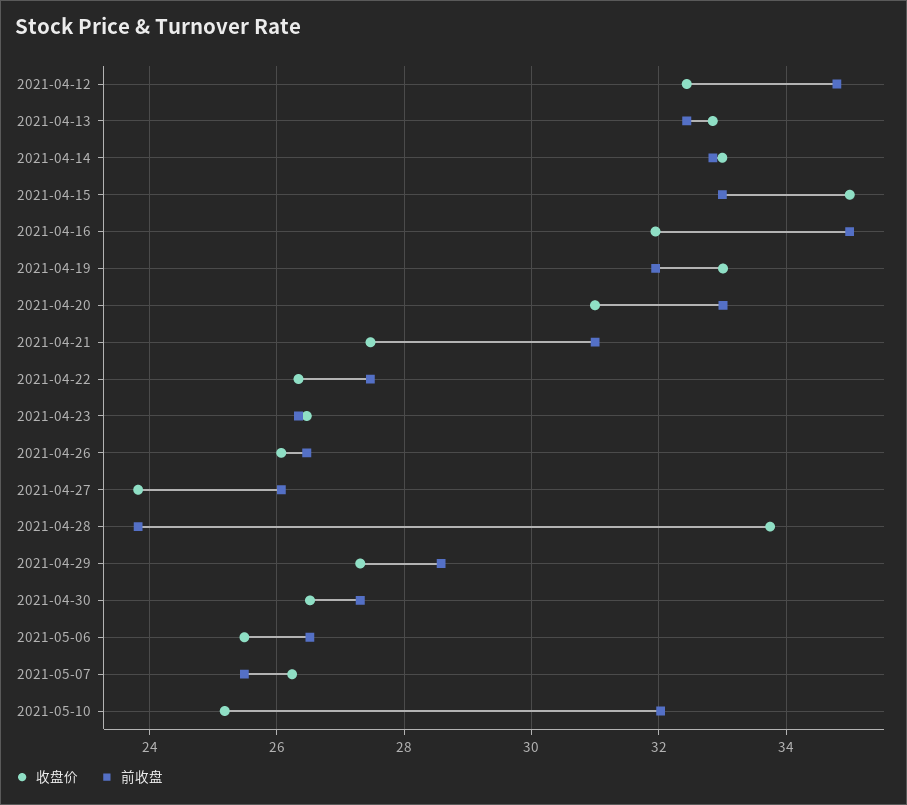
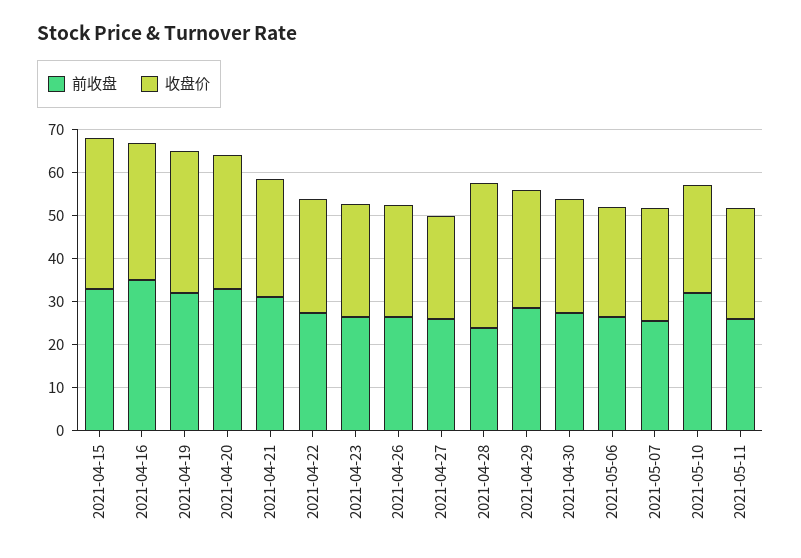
收盘价, 2021-04-12: 32.4 -> none
前收盘, 2021-04-12: 34.8 -> none
收盘价, 2021-04-13: 32.8 -> none
前收盘, 2021-04-13: 32.4 -> none
收盘价, 2021-04-14: 33 -> none
前收盘, 2021-04-14: 32.8 -> none
前收盘, 2021-05-11: none -> 26
收盘价, 2021-05-11: none -> 26

